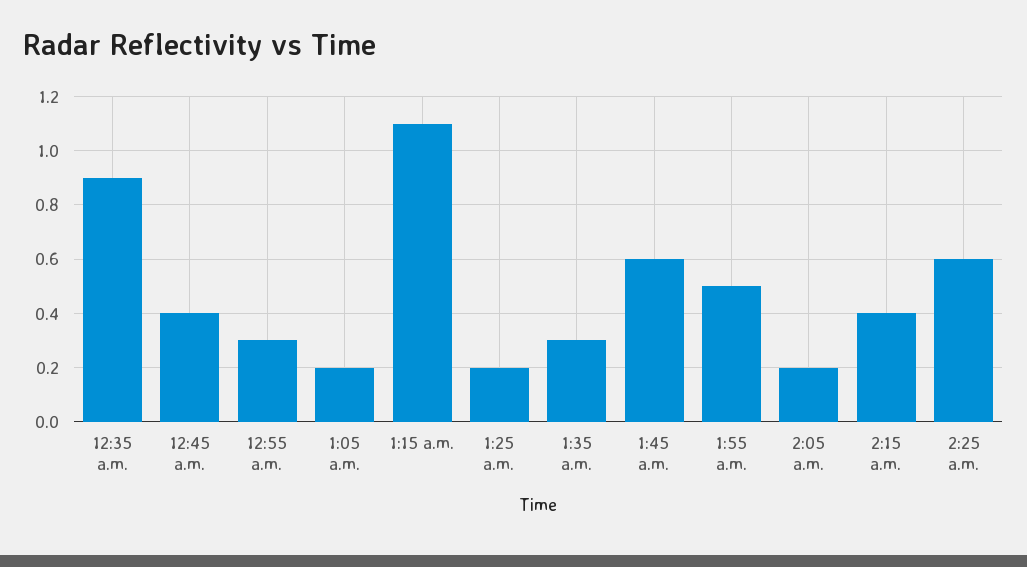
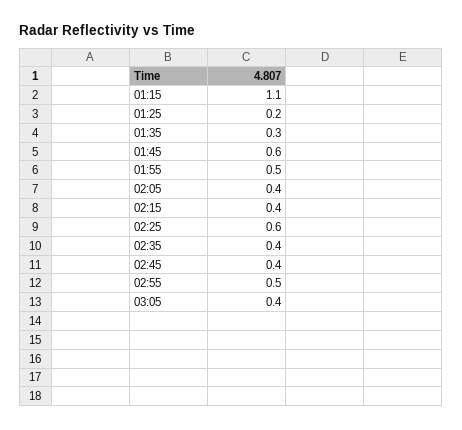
12:35 a.m.: 0.9 -> none
12:45 a.m.: 0.4 -> none
12:55 a.m.: 0.3 -> none
1:05 a.m.: 0.2 -> none
2:05 a.m.: 0.2 -> 0.4
02:35: none -> 0.4
02:45: none -> 0.4
02:55: none -> 0.5
03:05: none -> 0.4

